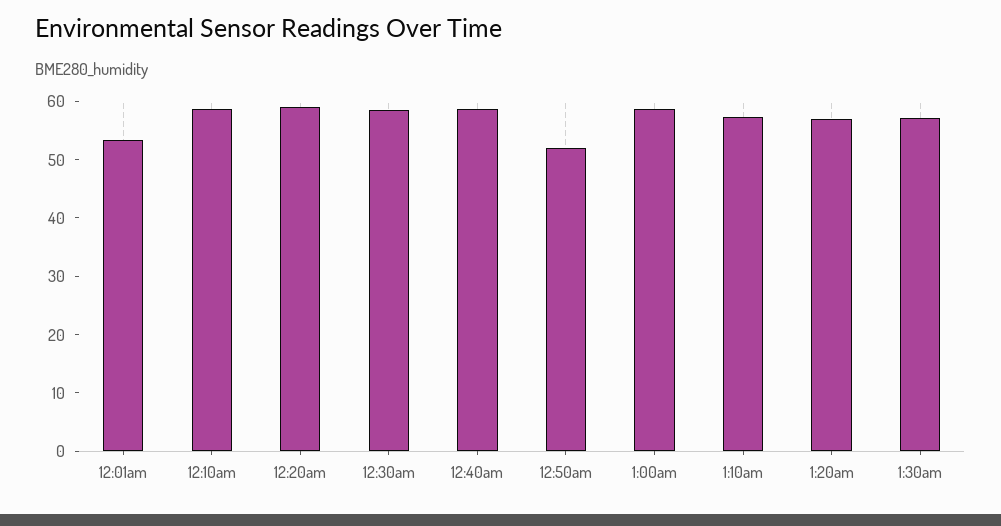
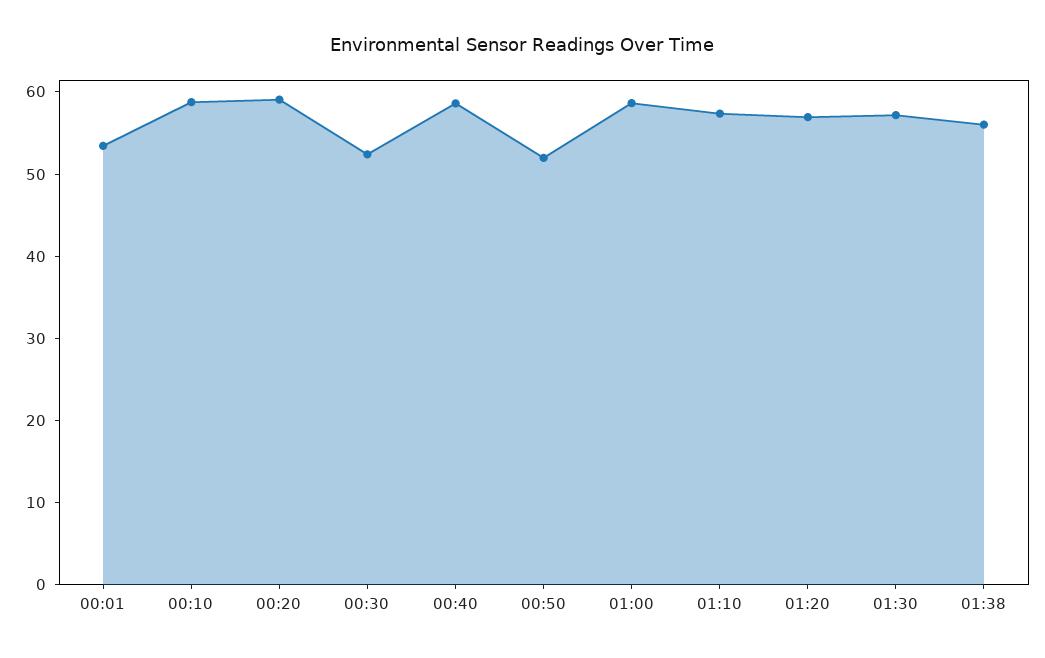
12:30am: 58 -> 52
01:38: none -> 56

